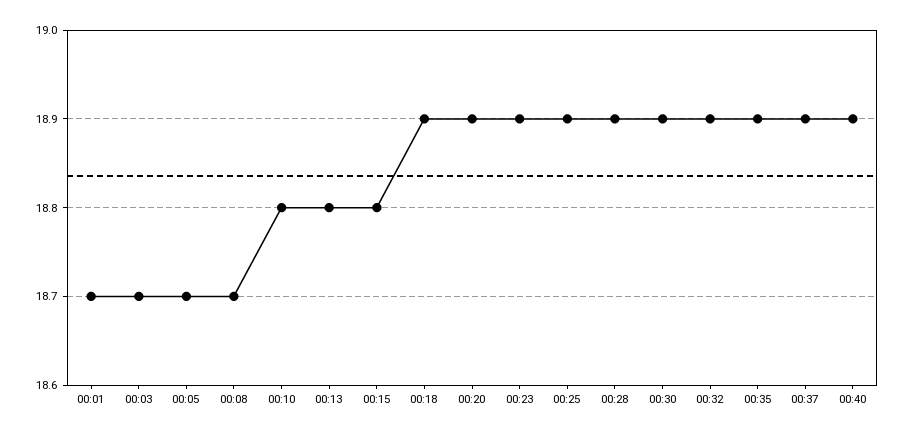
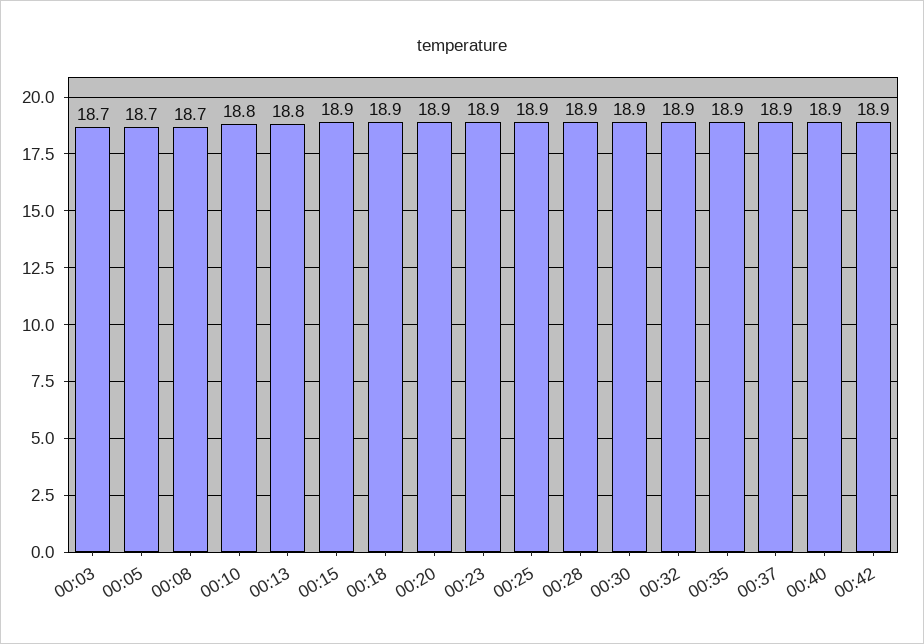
00:01: 18.7 -> none
00:15: 18.8 -> 18.9
00:42: none -> 18.9

